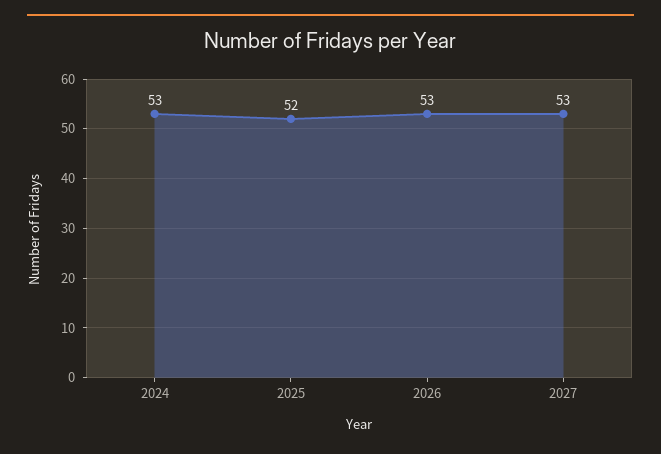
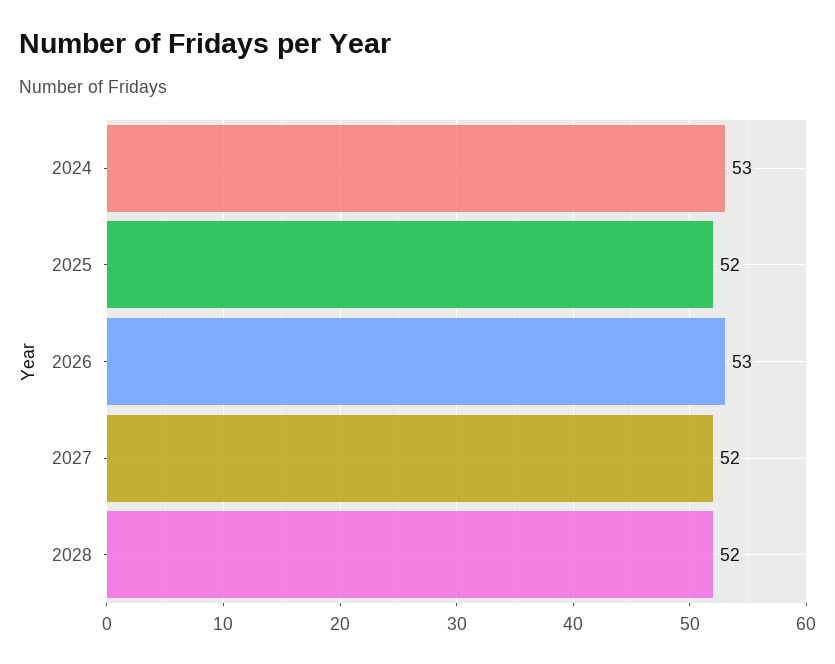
2027: 53 -> 52
2028: none -> 52

